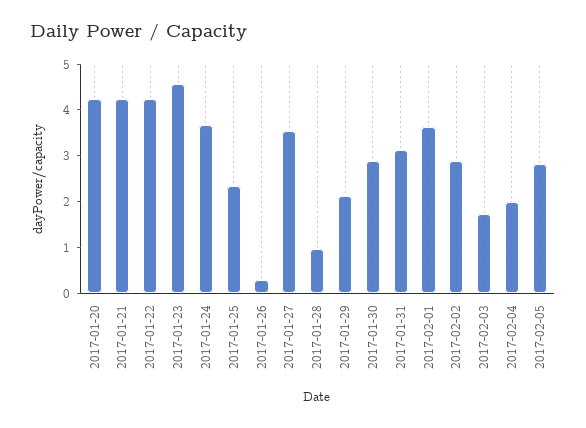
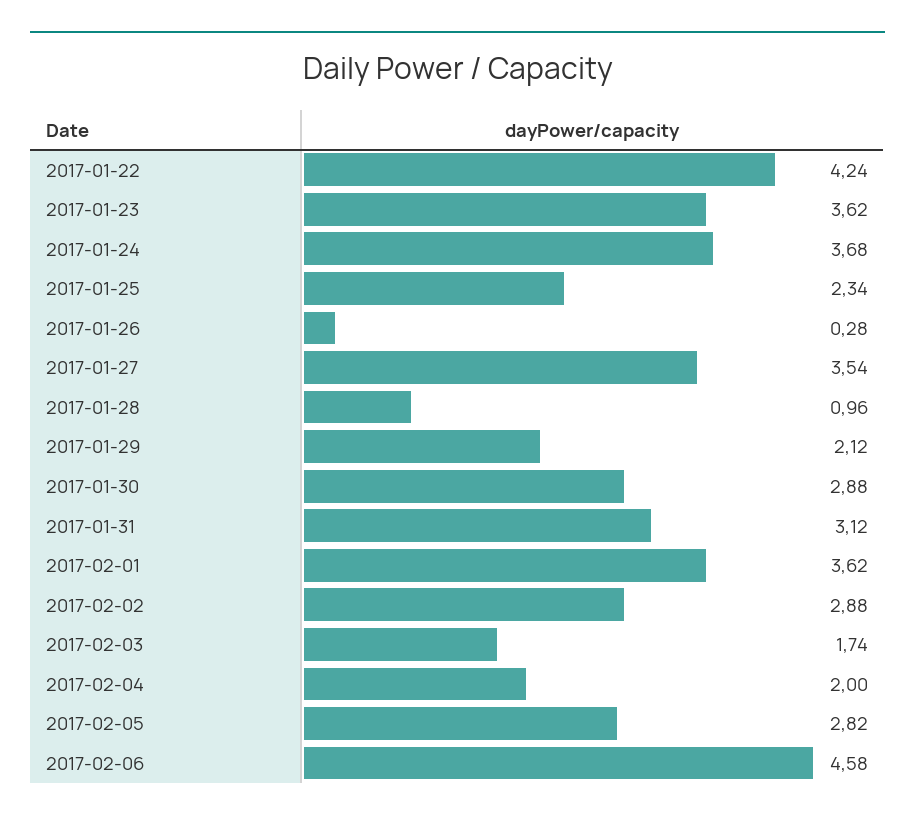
2017-01-20: 4.2 -> none
2017-01-21: 4.2 -> none
2017-01-23: 4.6 -> 3.62
2017-02-06: none -> 4.58

